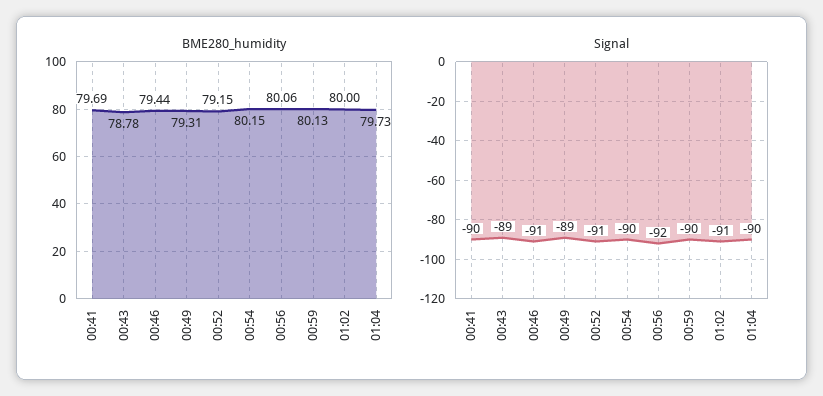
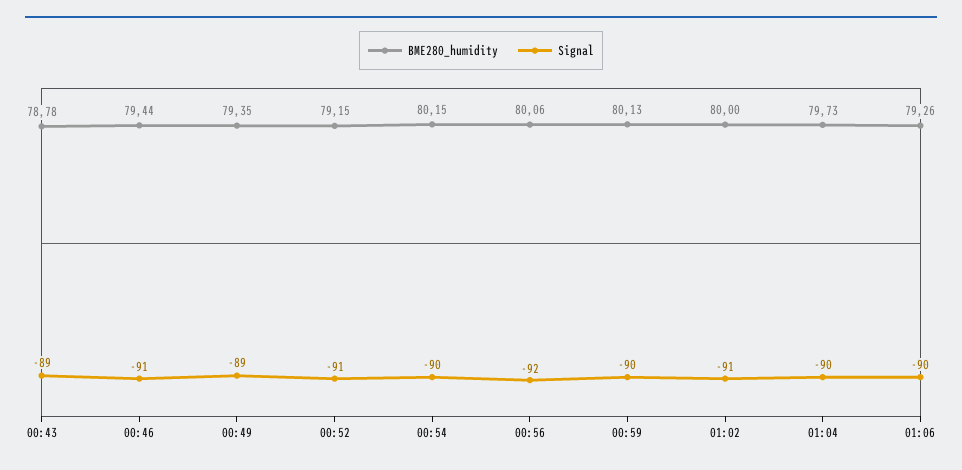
BME280_humidity, 00:41: 79.69 -> none
BME280_humidity, 00:49: 79.31 -> 79.35
Signal, 00:41: -90 -> none
BME280_humidity, 01:06: none -> 79.26
Signal, 01:06: none -> -90

